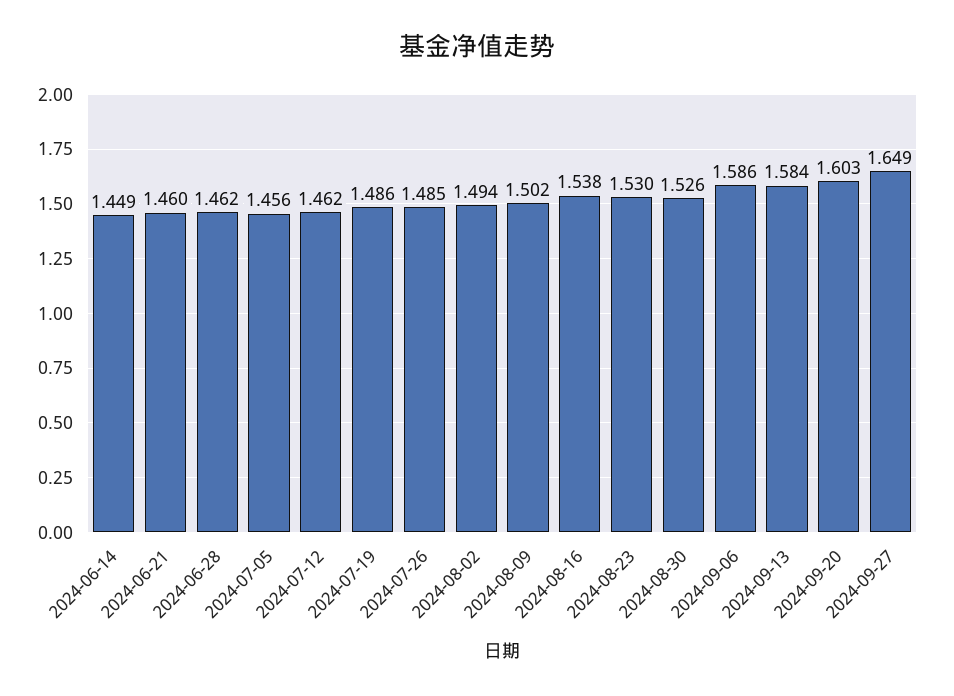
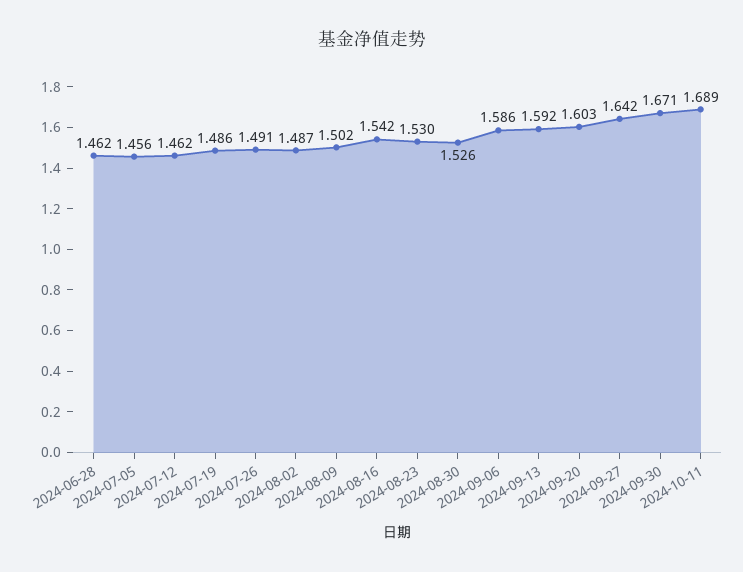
2024-06-14: 1.449 -> none
2024-06-21: 1.46 -> none
2024-07-26: 1.485 -> 1.491
2024-08-02: 1.494 -> 1.487
2024-08-16: 1.538 -> 1.542
2024-09-13: 1.584 -> 1.592
2024-09-27: 1.649 -> 1.642
2024-09-30: none -> 1.671
2024-10-11: none -> 1.689

